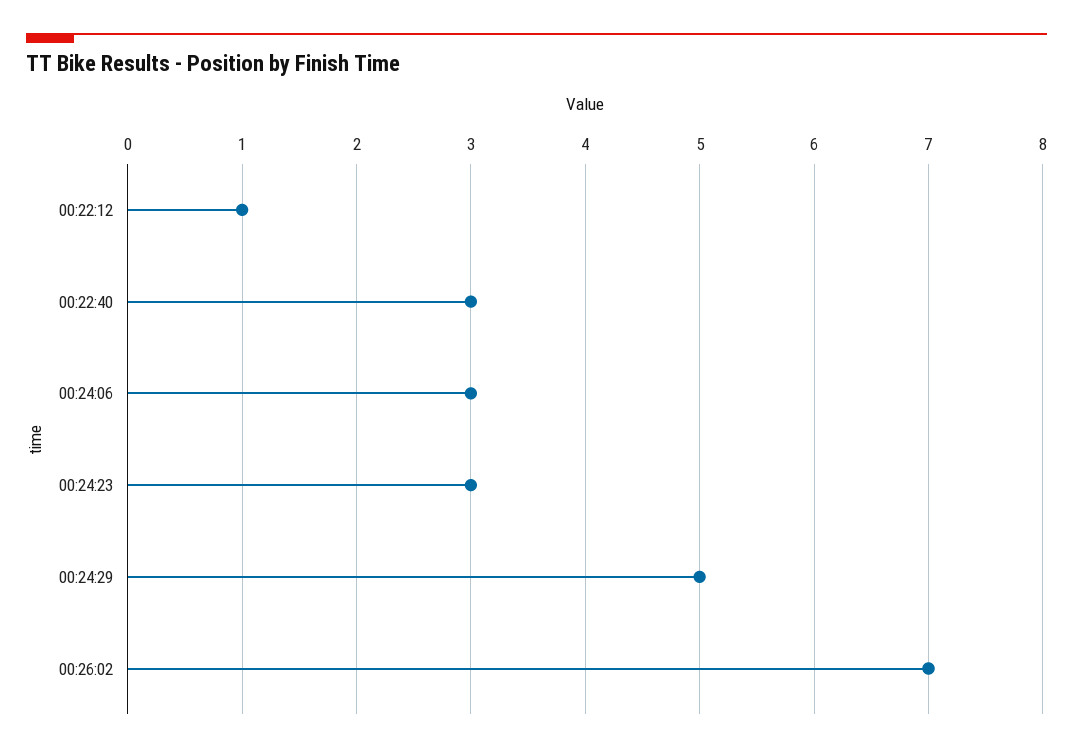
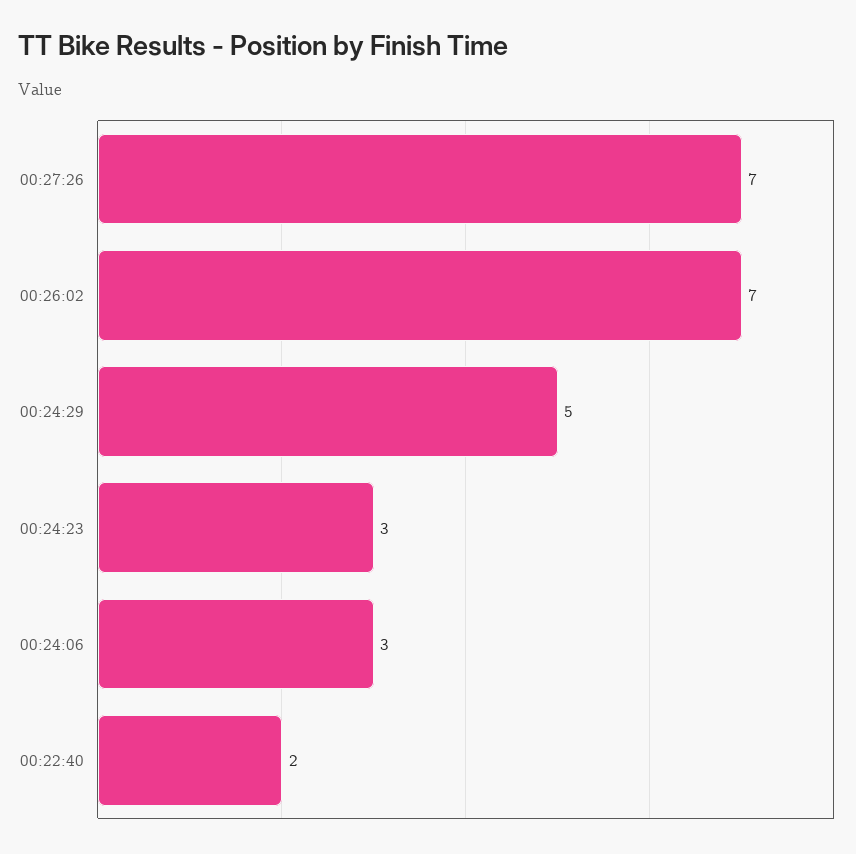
00:22:12: 1 -> none
00:22:40: 3 -> 2
00:27:26: none -> 7

